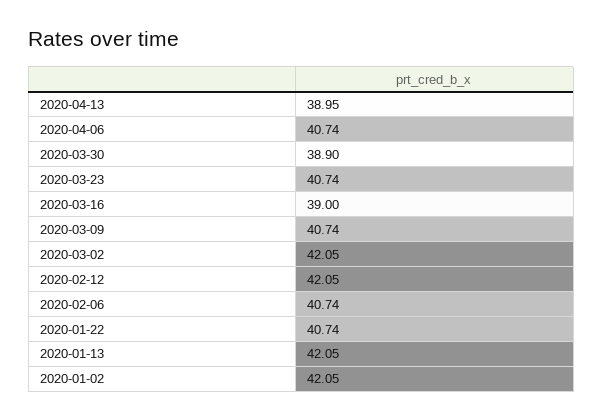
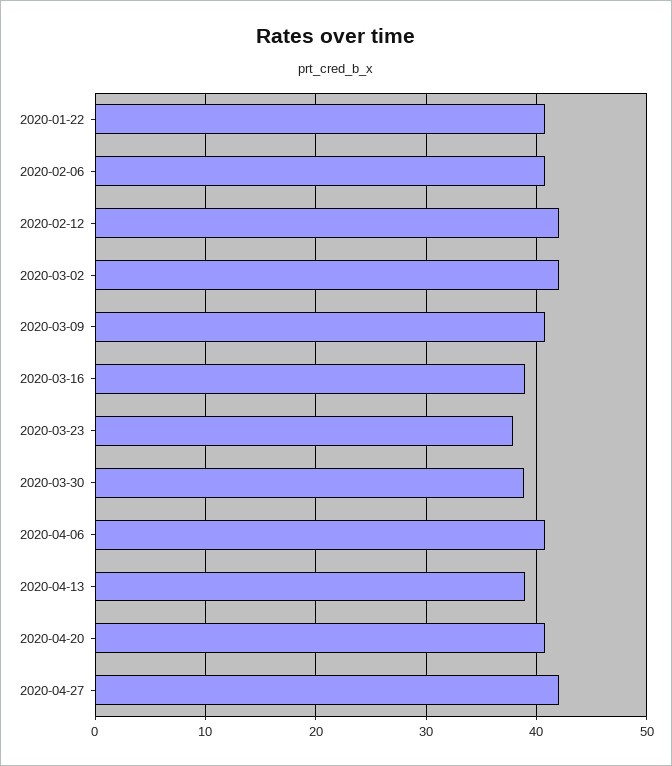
2020-03-23: 40.74 -> 38
2020-01-13: 42.05 -> none
2020-01-02: 42.05 -> none
2020-04-20: none -> 41
2020-04-27: none -> 42

